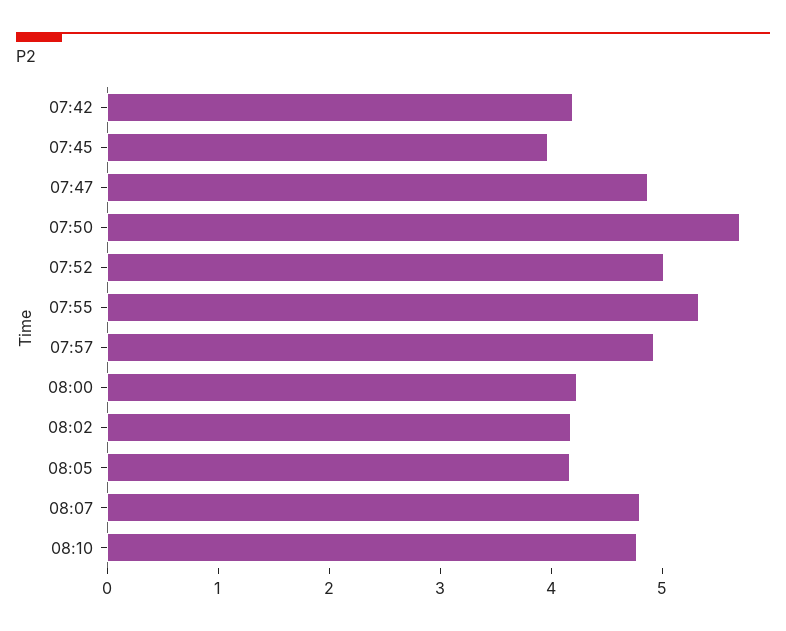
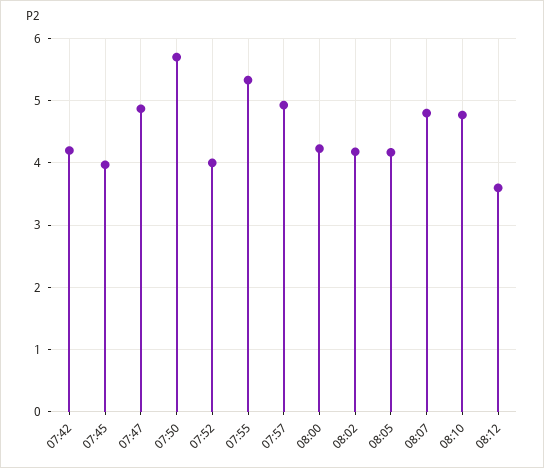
07:52: 5 -> 4
08:12: none -> 3.6

